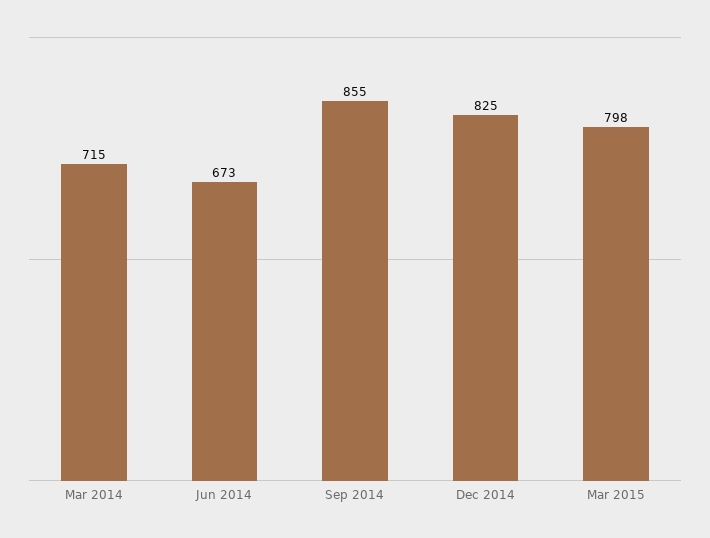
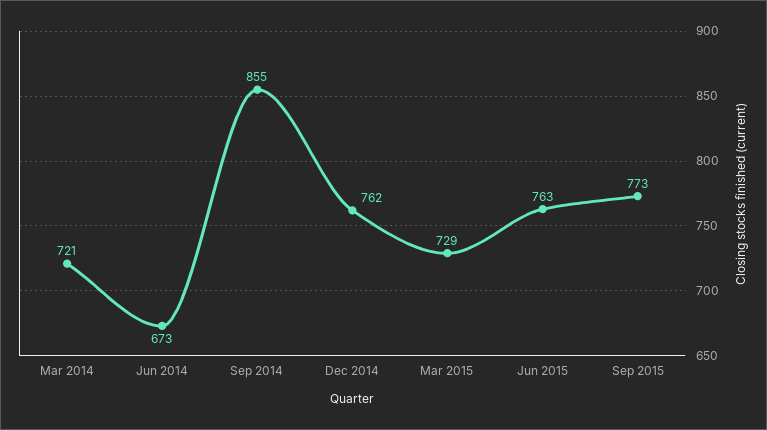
Mar 2014: 715 -> 721
Dec 2014: 825 -> 762
Mar 2015: 798 -> 729
Jun 2015: none -> 763
Sep 2015: none -> 773

